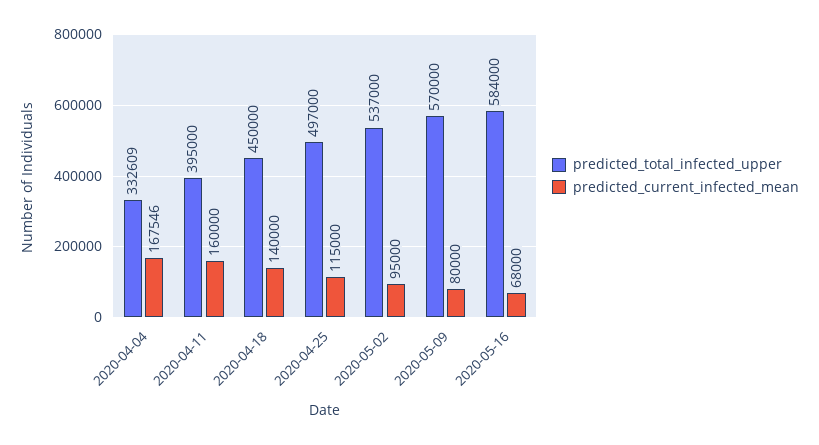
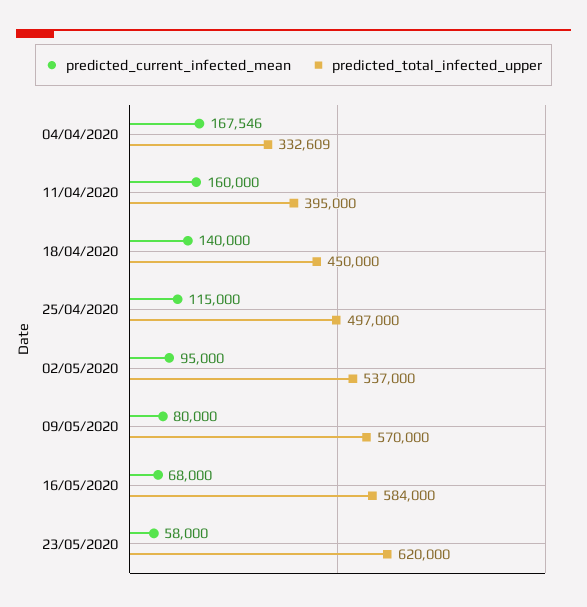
predicted_current_infected_mean, 23/05/2020: none -> 58000
predicted_total_infected_upper, 23/05/2020: none -> 620000

